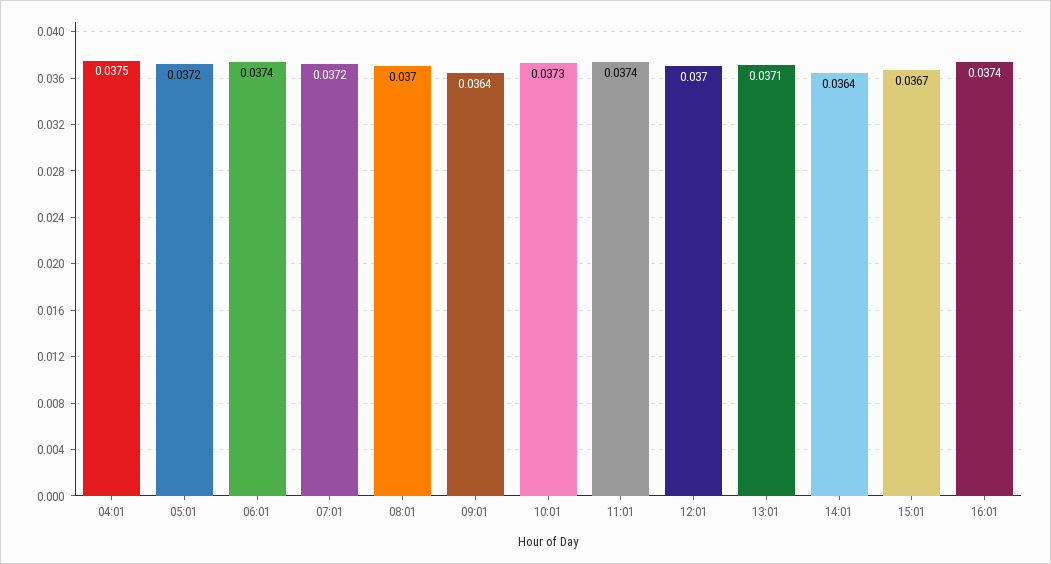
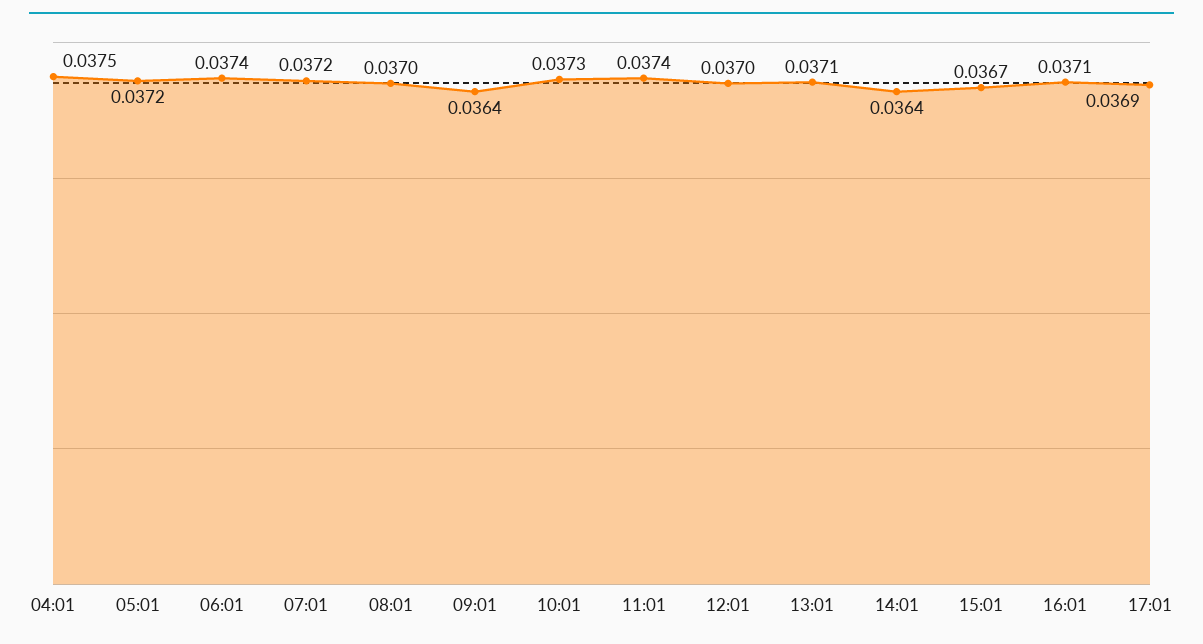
16:01: 0.0374 -> 0.0371
17:01: none -> 0.0369

